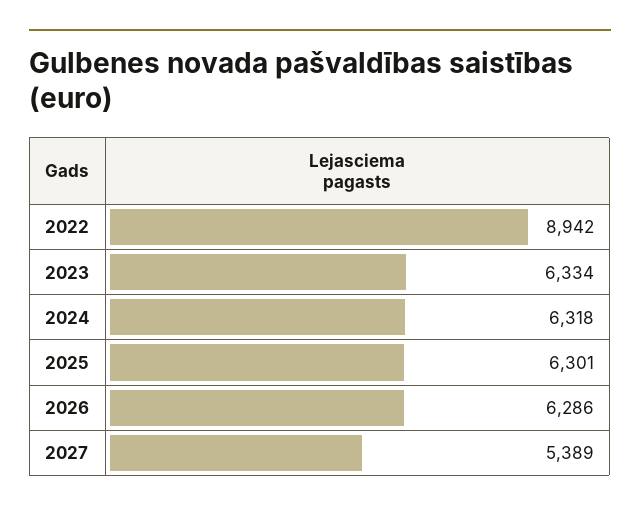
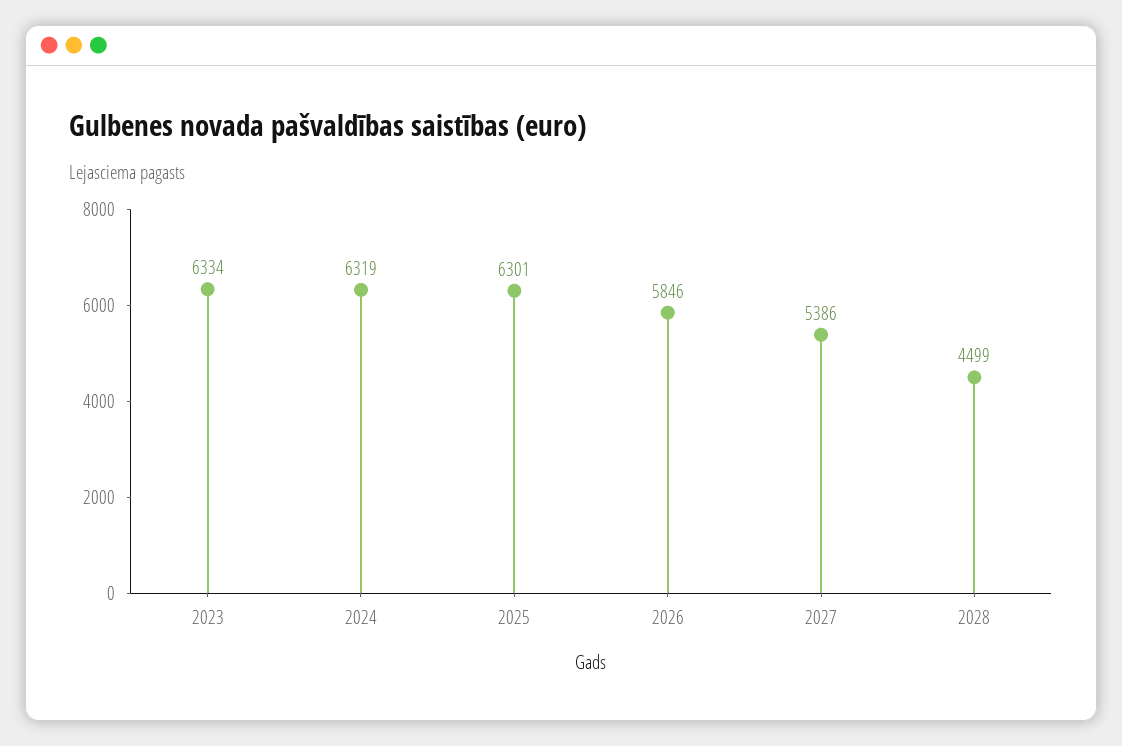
2022: 8942 -> none
2024: 6318 -> 6319
2026: 6286 -> 5846
2027: 5389 -> 5386
2028: none -> 4499

